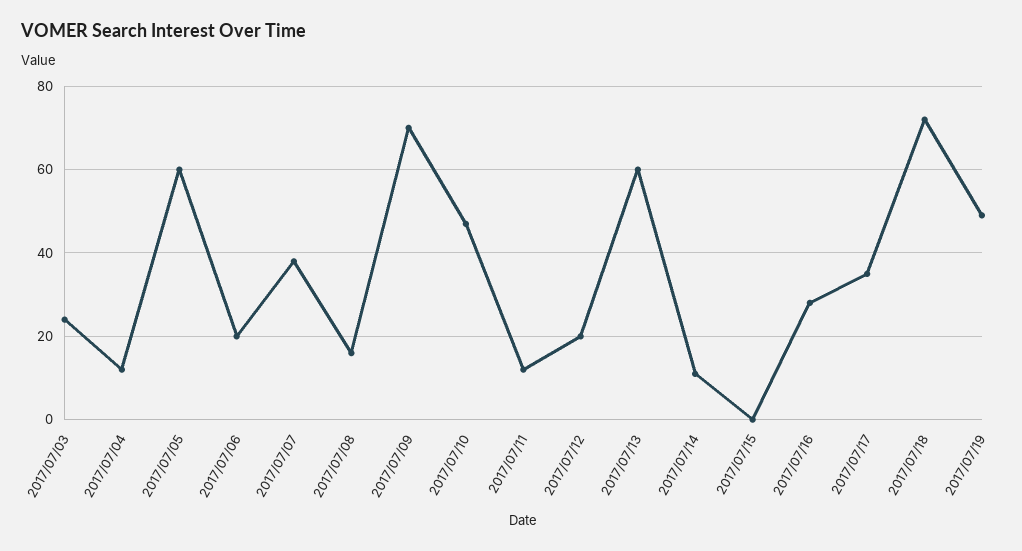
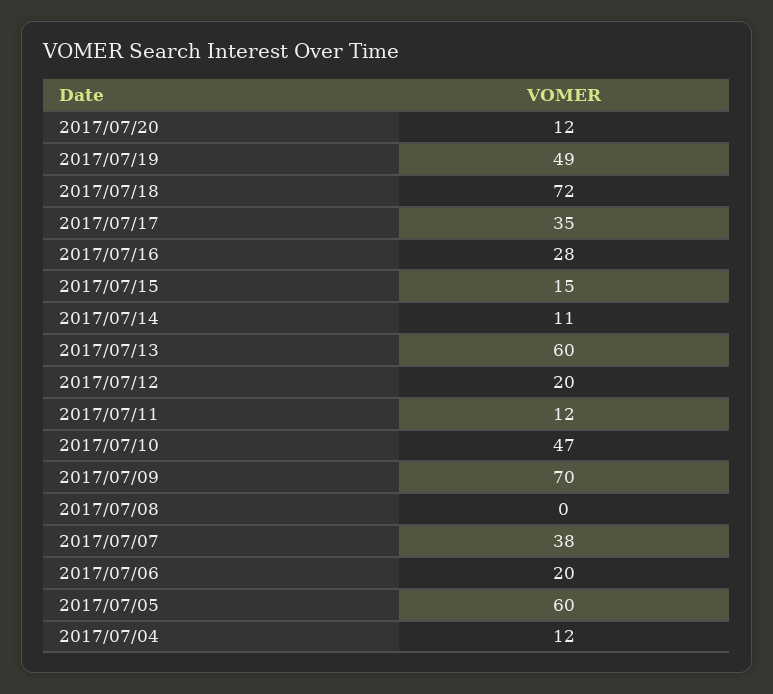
2017/07/03: 25 -> none
2017/07/08: 15 -> 0
2017/07/15: 0 -> 15
2017/07/20: none -> 12

